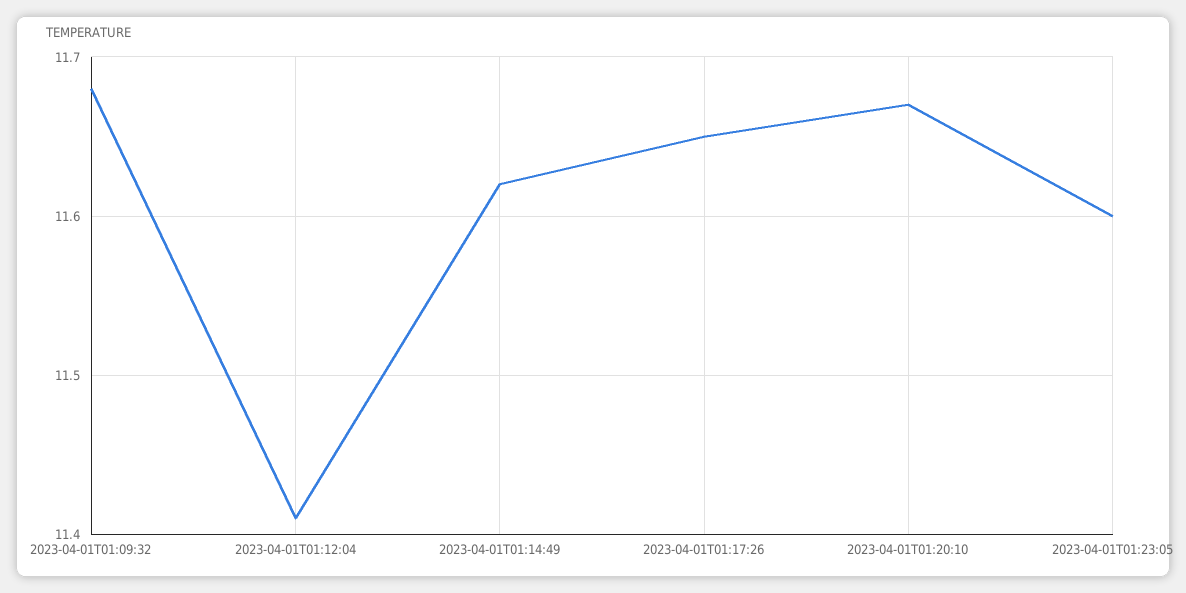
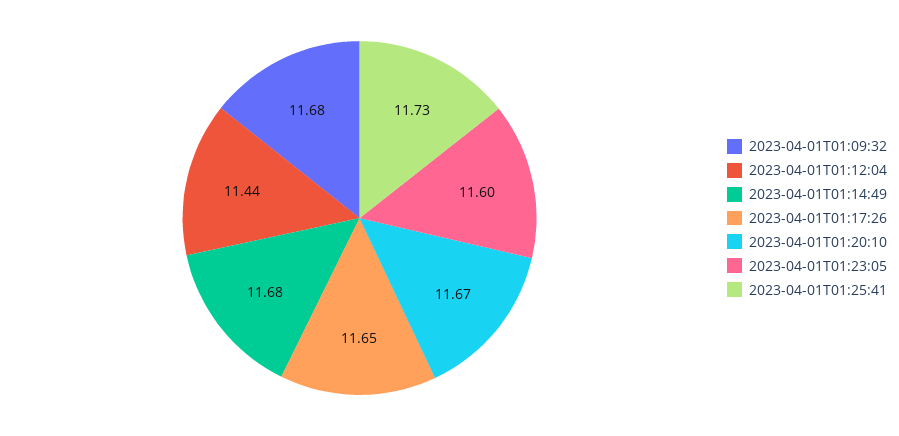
2023-04-01T01:12:04: 11.41 -> 11.44
2023-04-01T01:14:49: 11.62 -> 11.68
2023-04-01T01:25:41: none -> 11.73

